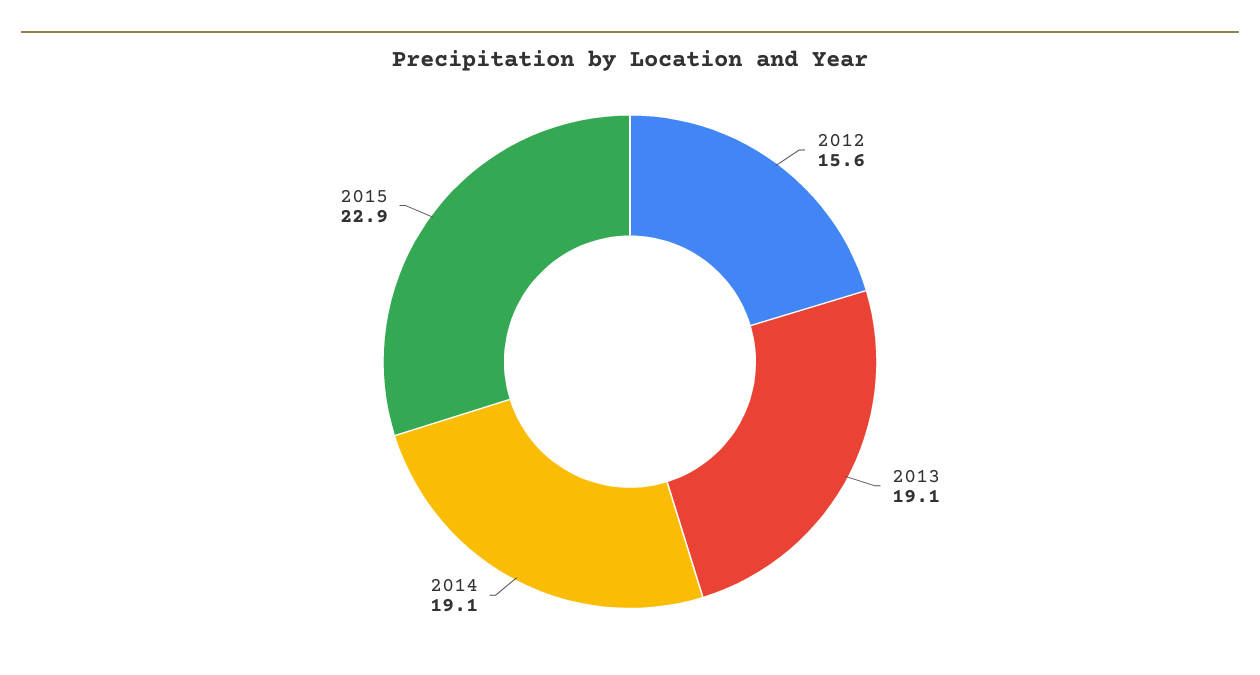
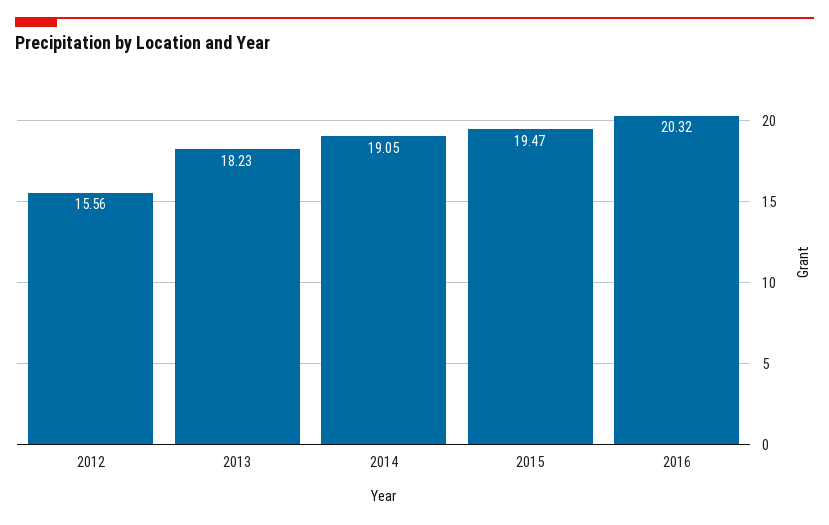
2013: 19.1 -> 18.23
2015: 22.9 -> 19.47
2016: none -> 20.32

